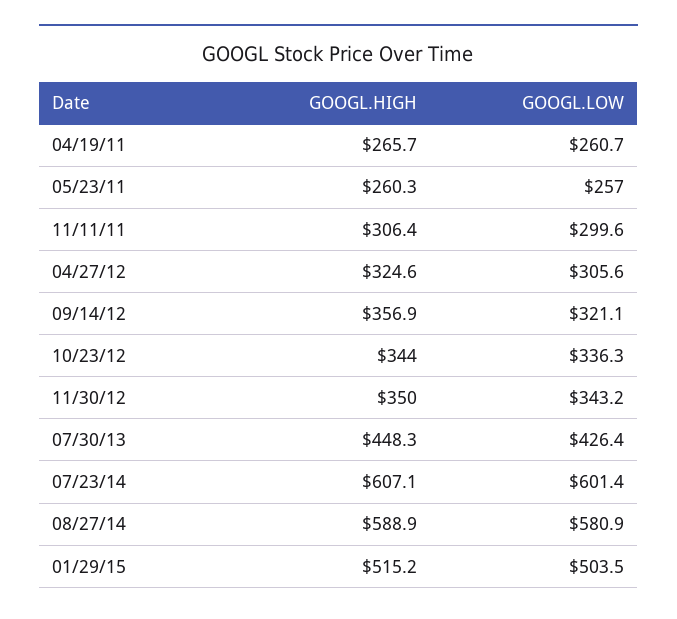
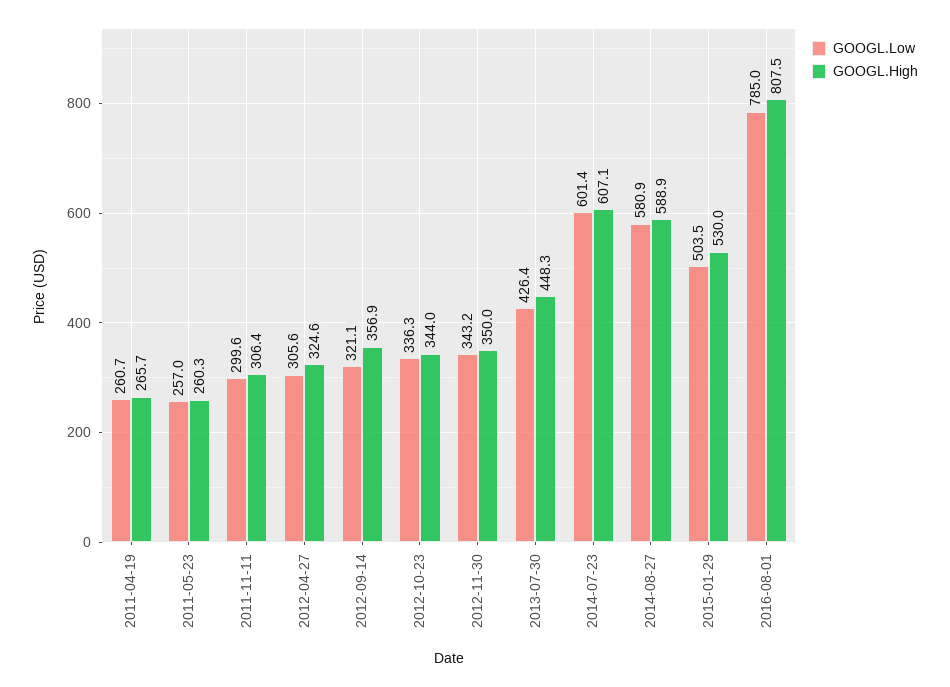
GOOGL.HIGH, 01/29/15: 515.2 -> 530
GOOGL.LOW, 2016-08-01: none -> 785
GOOGL.HIGH, 2016-08-01: none -> 807.5

